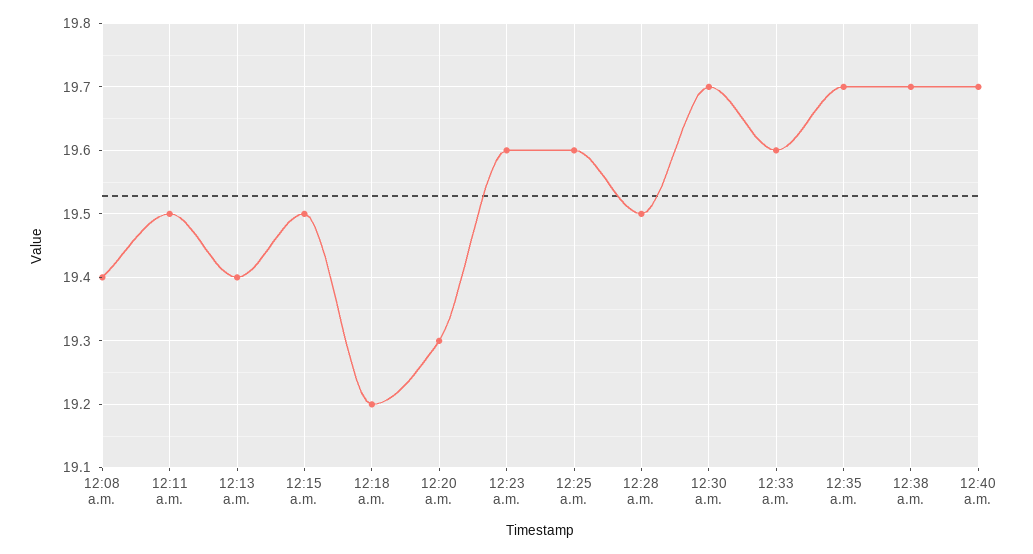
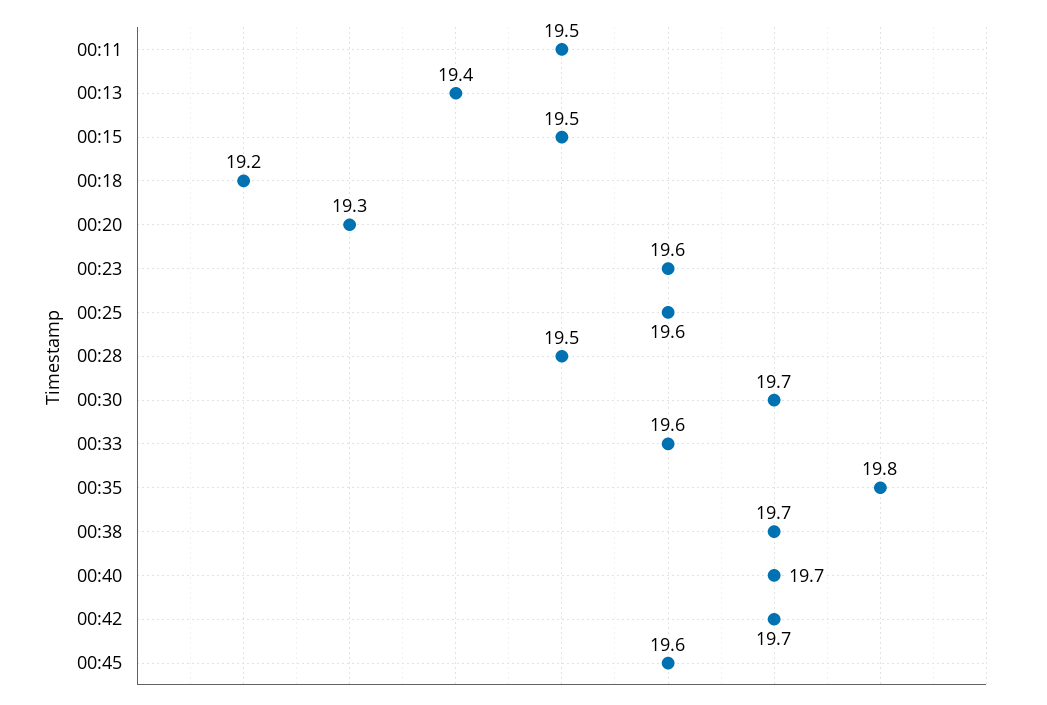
12:08 a.m.: 19.4 -> none
12:35 a.m.: 19.7 -> 19.8
00:42: none -> 19.7
00:45: none -> 19.6

